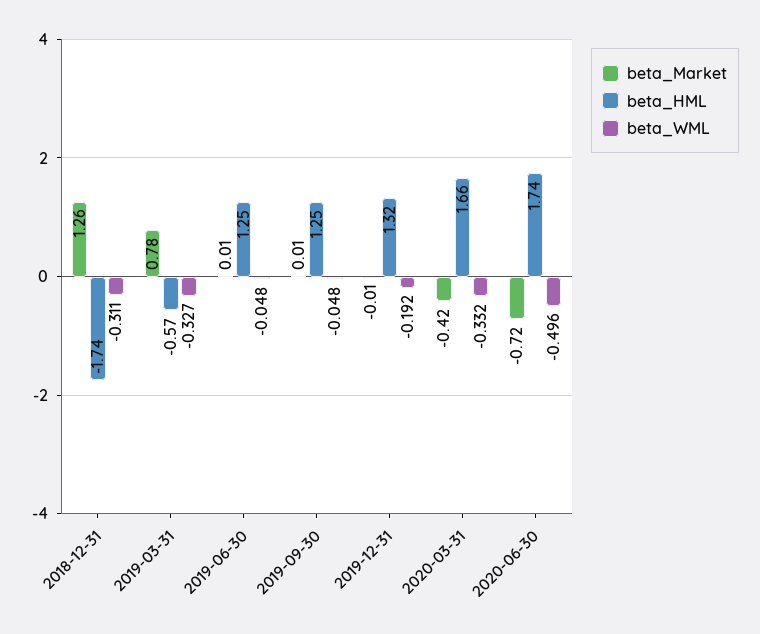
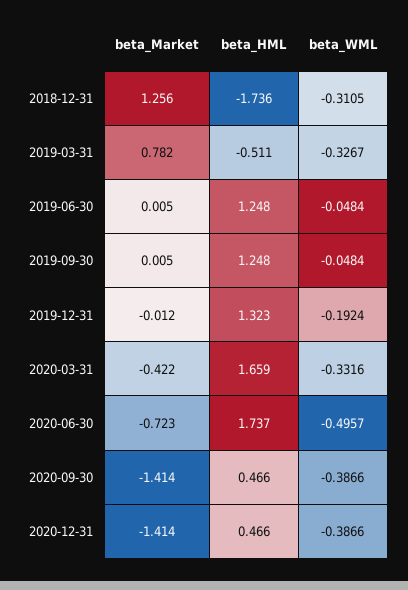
beta_HML, 2019-03-31: -0.57 -> -0.511
beta_Market, 2020-09-30: none -> -1.414
beta_HML, 2020-09-30: none -> 0.466
beta_WML, 2020-09-30: none -> -0.3866
beta_Market, 2020-12-31: none -> -1.414
beta_HML, 2020-12-31: none -> 0.466
beta_WML, 2020-12-31: none -> -0.3866

